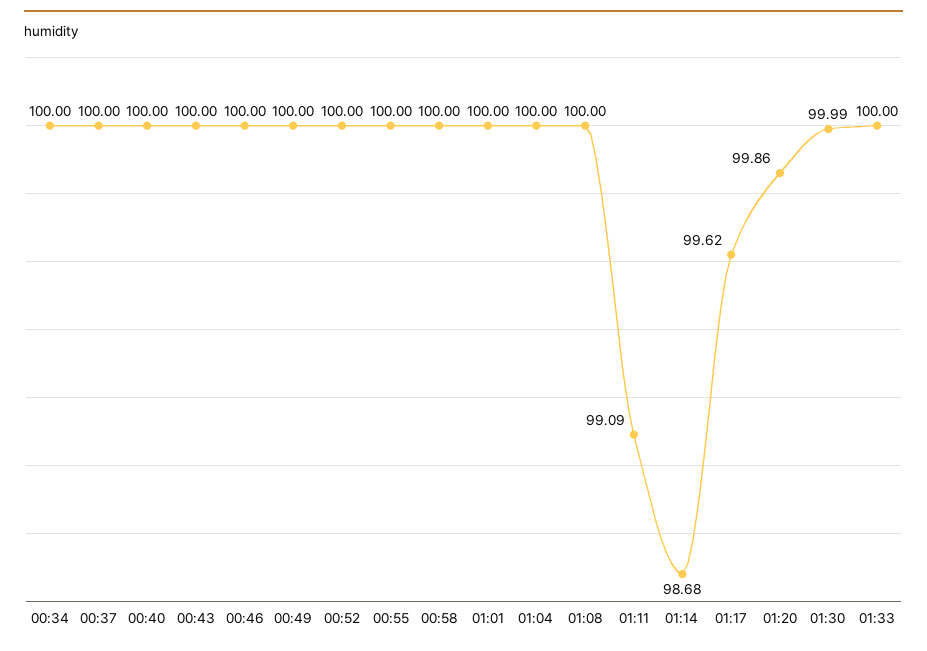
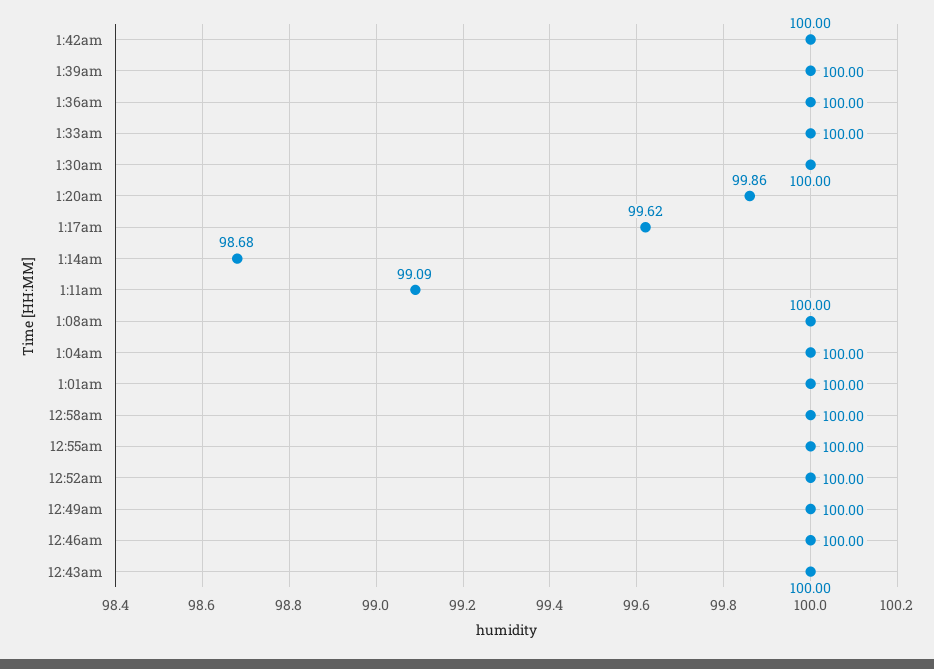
00:34: 100 -> none
00:37: 100 -> none
00:40: 100 -> none
01:30: 99.99 -> 100
1:42am: none -> 100
1:39am: none -> 100
1:36am: none -> 100

